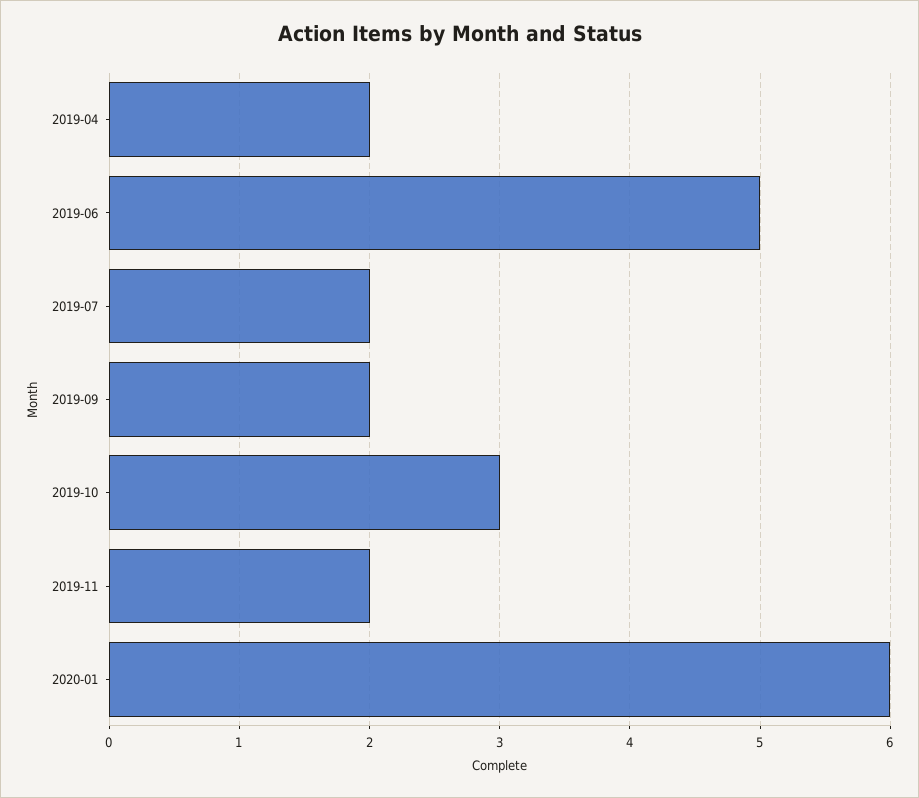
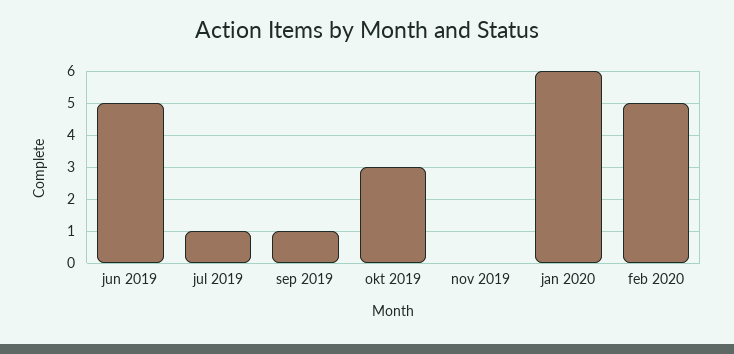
2019-04: 2 -> none
2019-07: 2 -> 1
2019-09: 2 -> 1
2019-11: 2 -> 0
feb 2020: none -> 5

